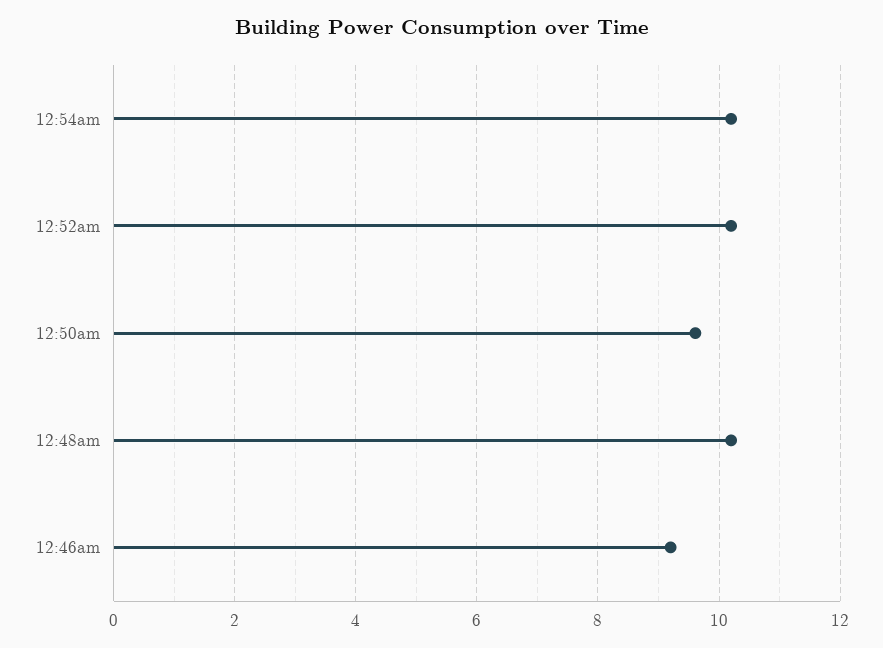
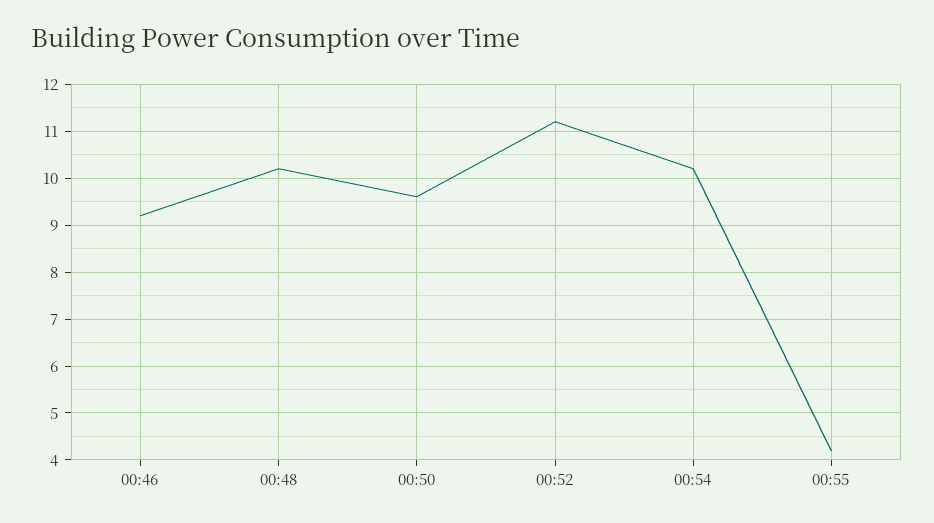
12:52am: 10.2 -> 11.2
00:55: none -> 4.2

